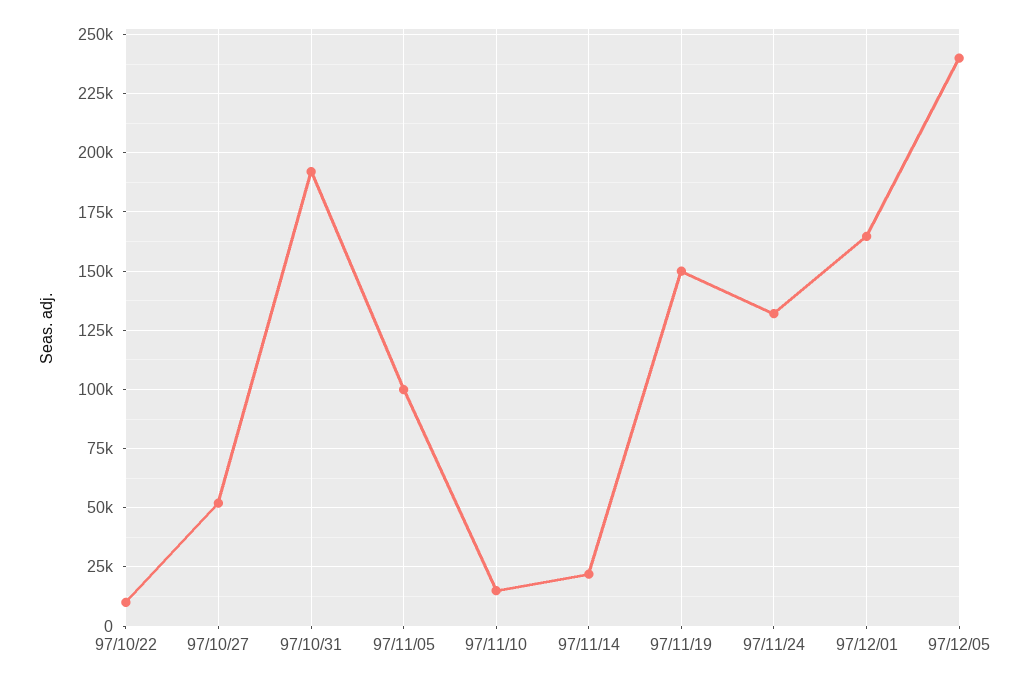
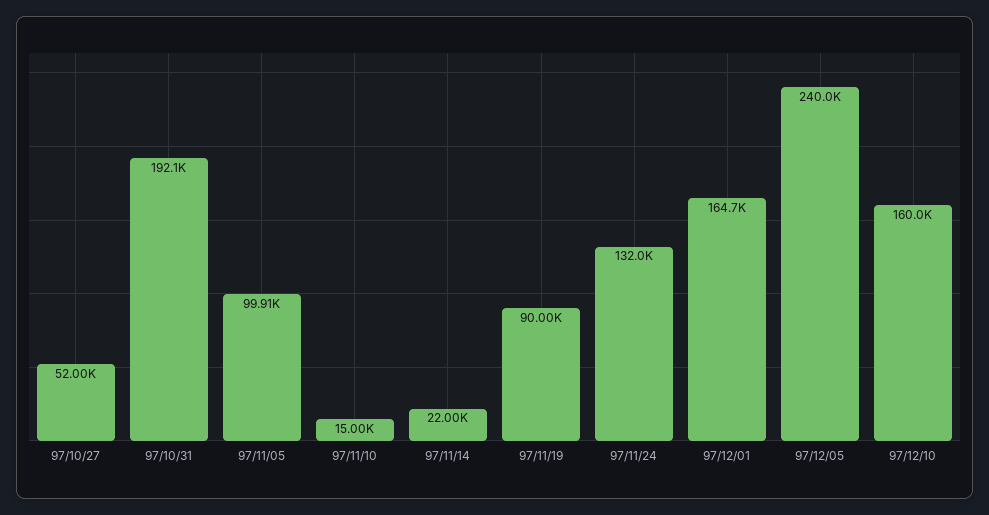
97/10/22: 10000 -> none
97/11/19: 150000 -> 90000
97/12/10: none -> 160000

